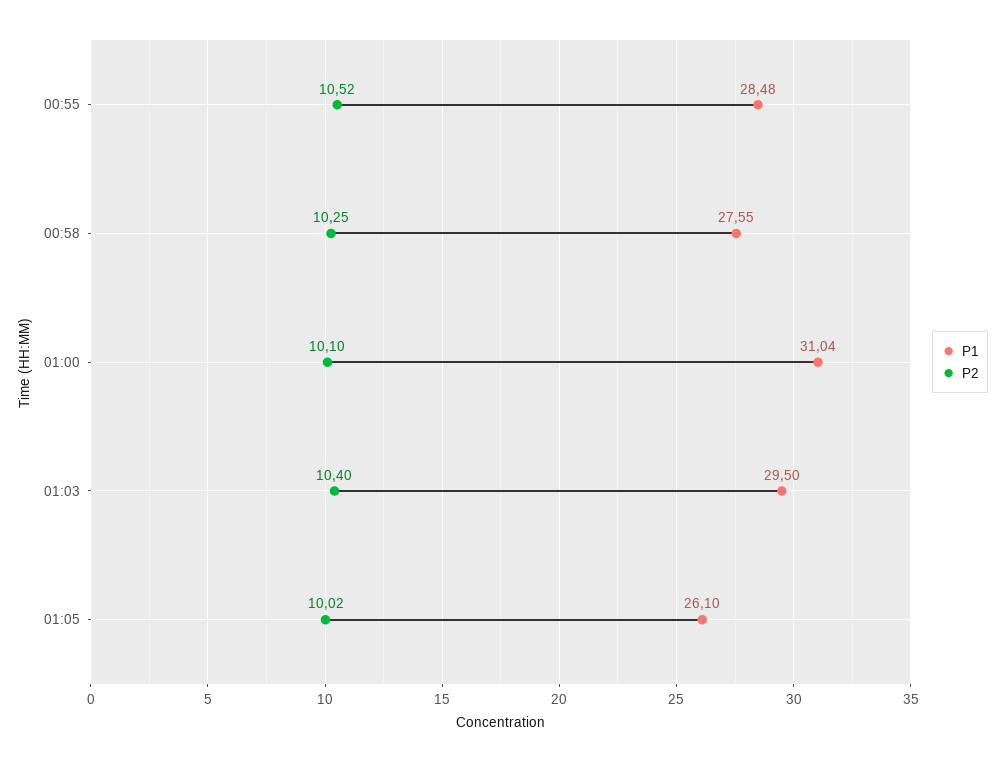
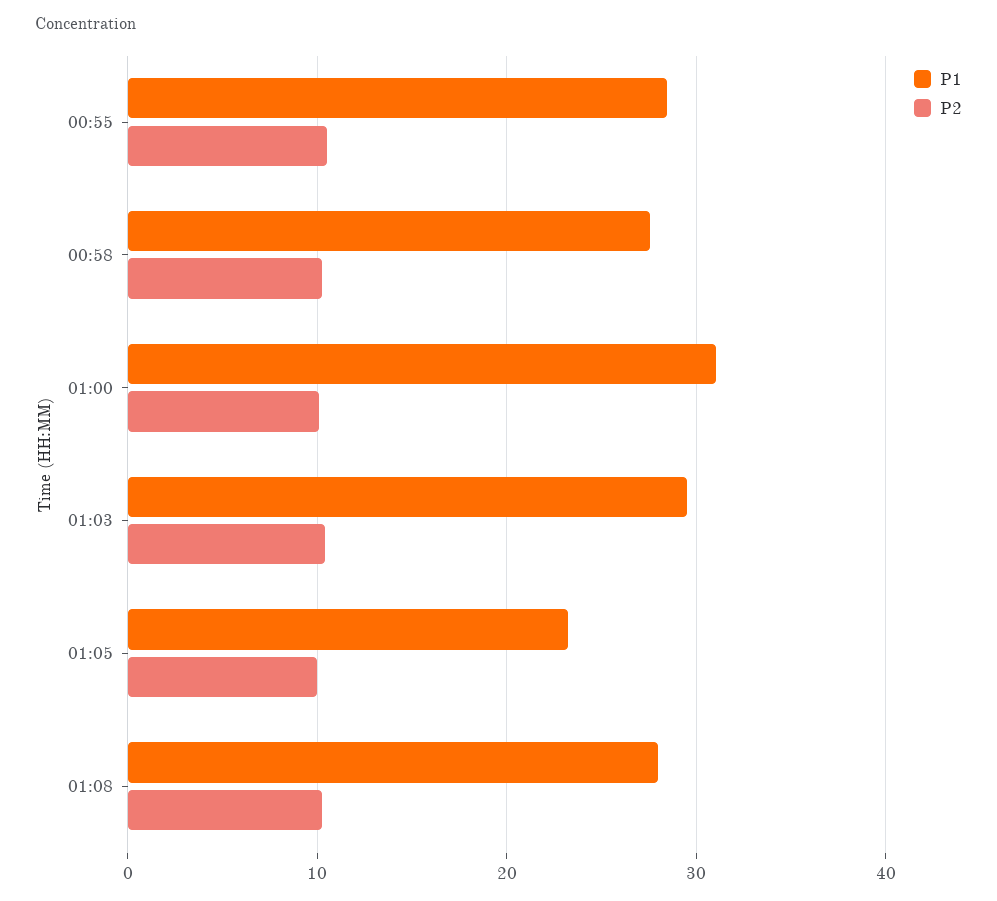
P1, 01:05: 26.1 -> 23
P1, 01:08: none -> 28
P2, 01:08: none -> 10

